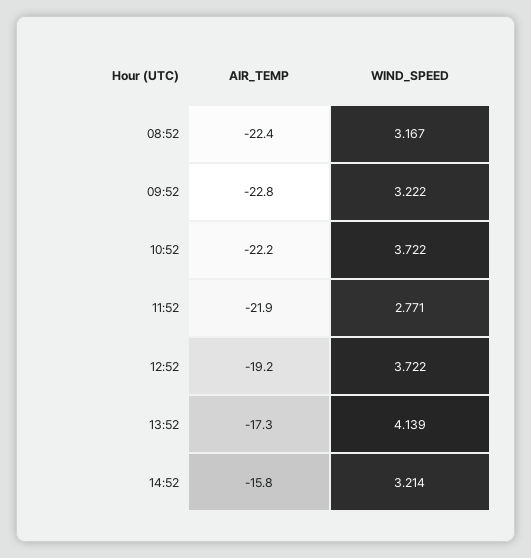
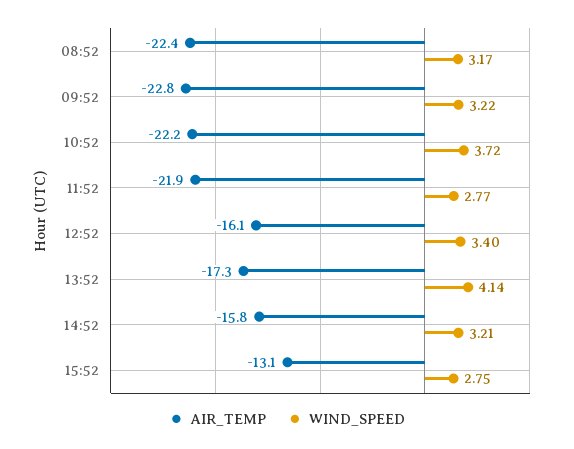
AIR_TEMP, 12:52: -19.2 -> -16.1
WIND_SPEED, 12:52: 3.722 -> 3.4
AIR_TEMP, 15:52: none -> -13.1
WIND_SPEED, 15:52: none -> 2.75

